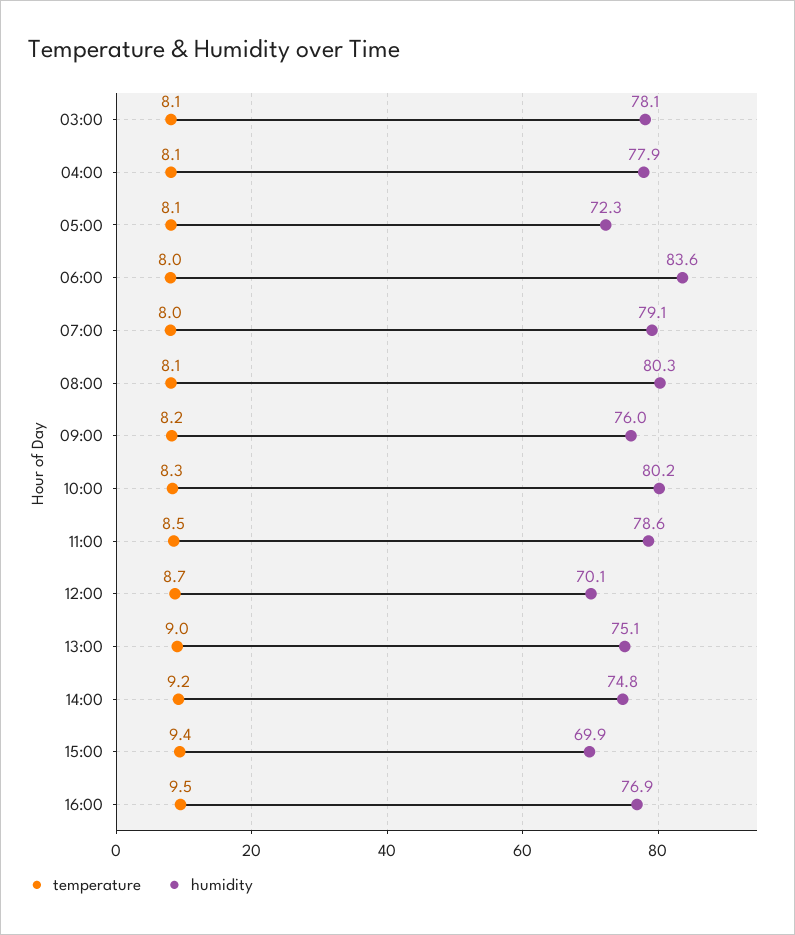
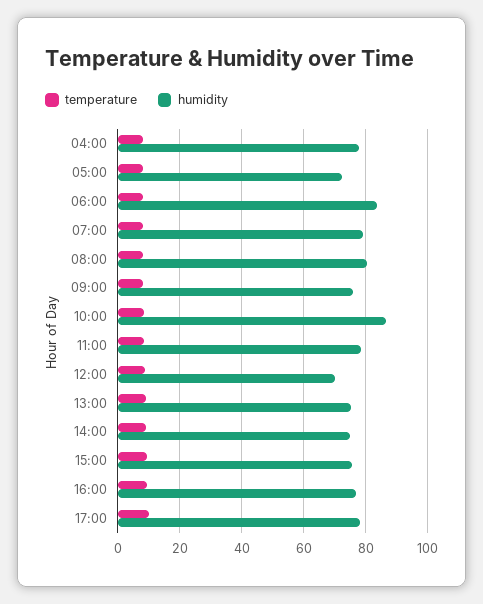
temperature, 03:00: 8.1 -> none
humidity, 03:00: 78.1 -> none
humidity, 10:00: 80.2 -> 86
humidity, 15:00: 69.9 -> 76
temperature, 17:00: none -> 10
humidity, 17:00: none -> 78

